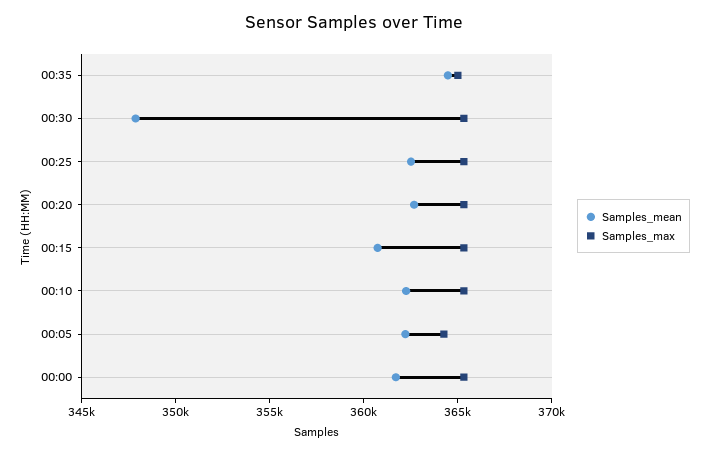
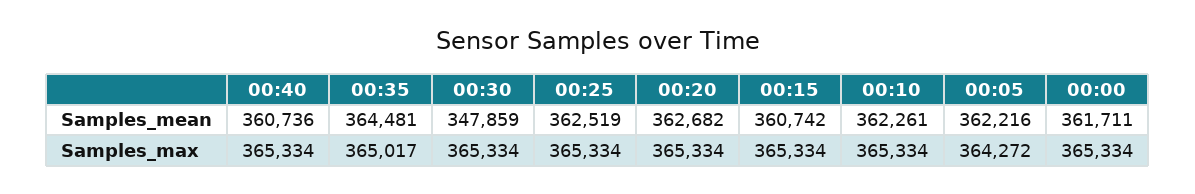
Samples_mean, 00:40: none -> 360736
Samples_max, 00:40: none -> 365334

